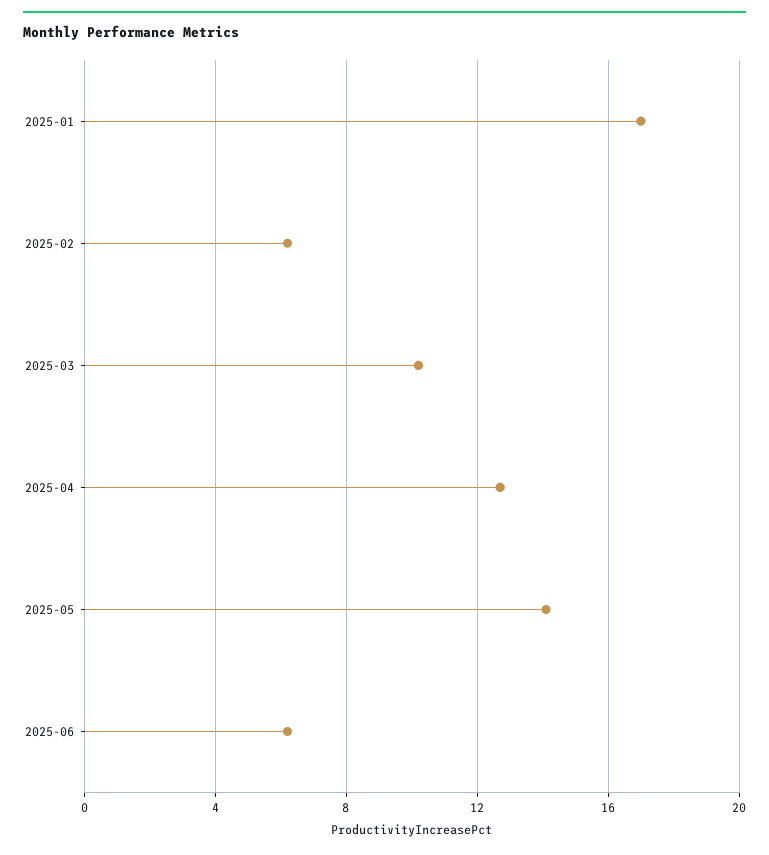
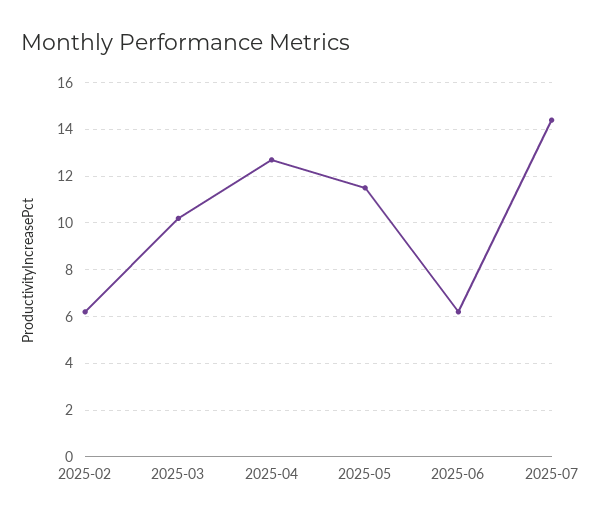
2025-01: 17 -> none
2025-05: 14 -> 11.5
2025-07: none -> 14.5

